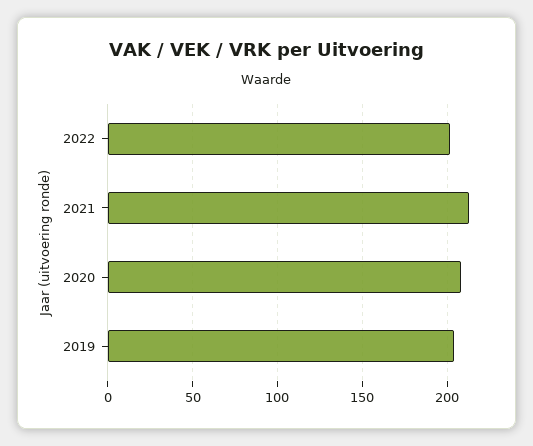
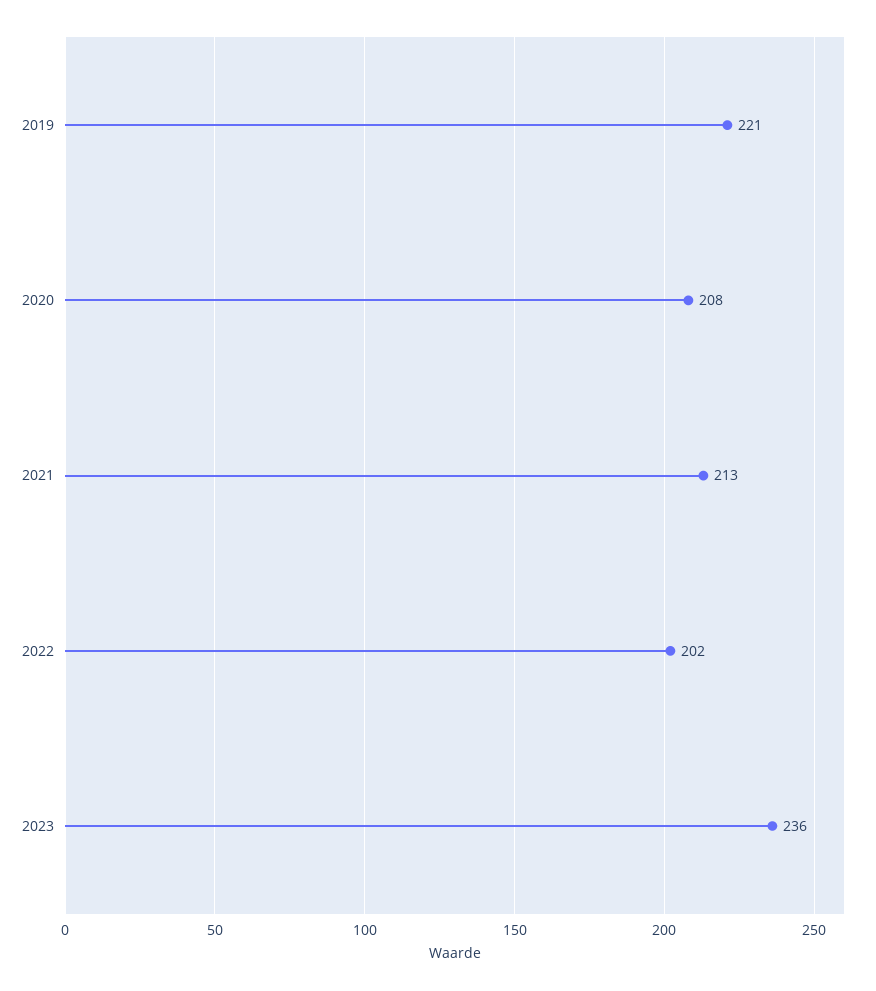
2019: 205 -> 221
2023: none -> 236

